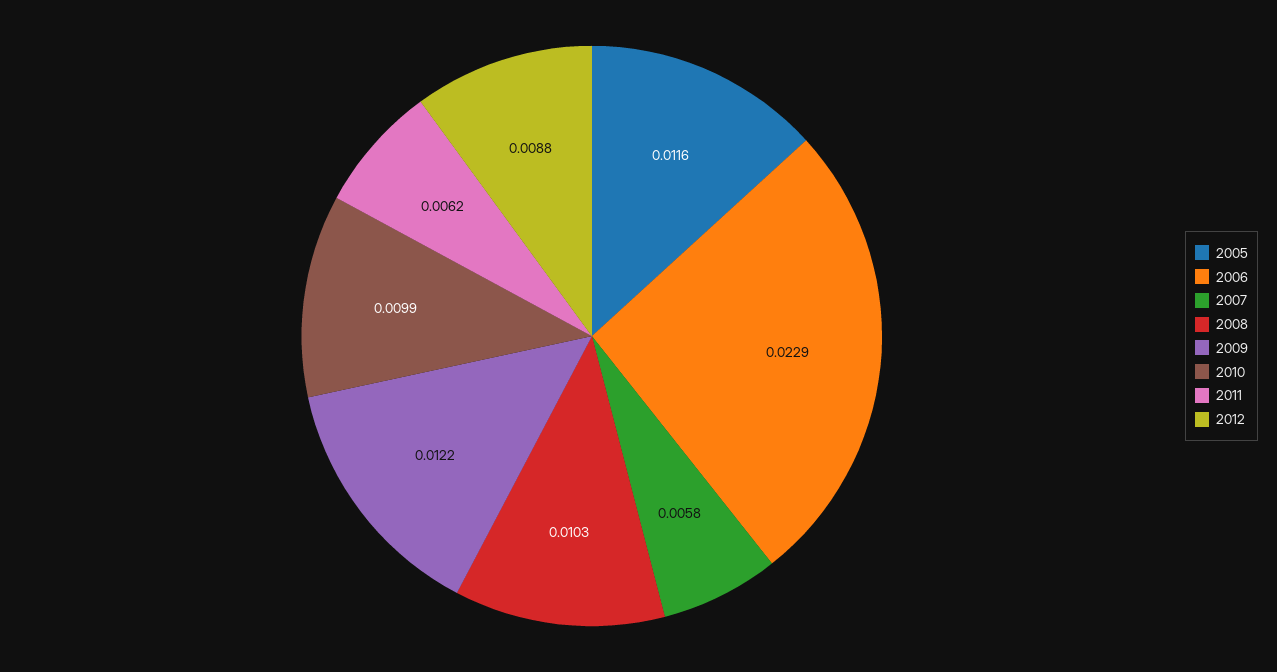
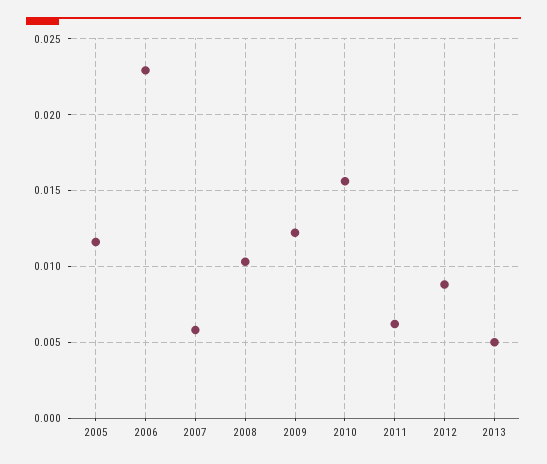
2010: 0.0099 -> 0.0155
2013: none -> 0.005

